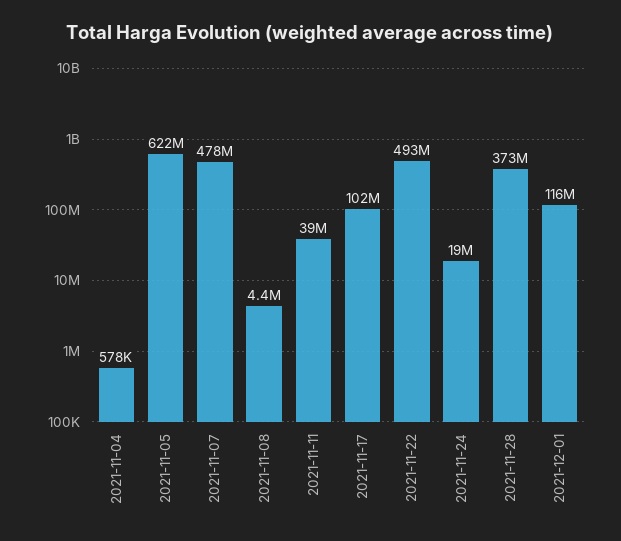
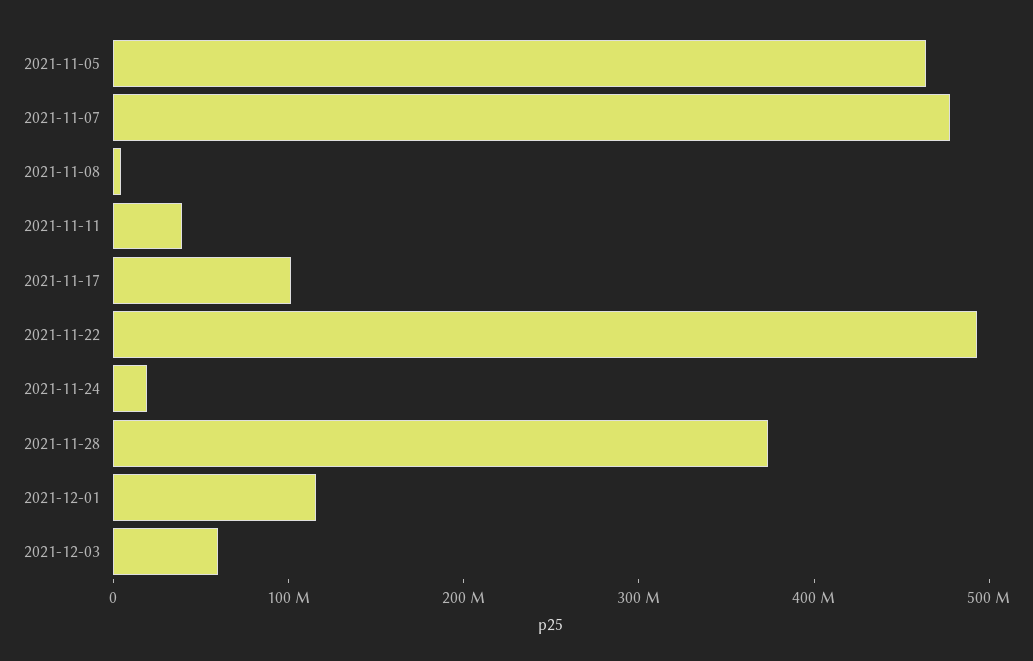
2021-11-04: 578000 -> none
2021-11-05: 622000000 -> 460000000
2021-12-03: none -> 60000000

